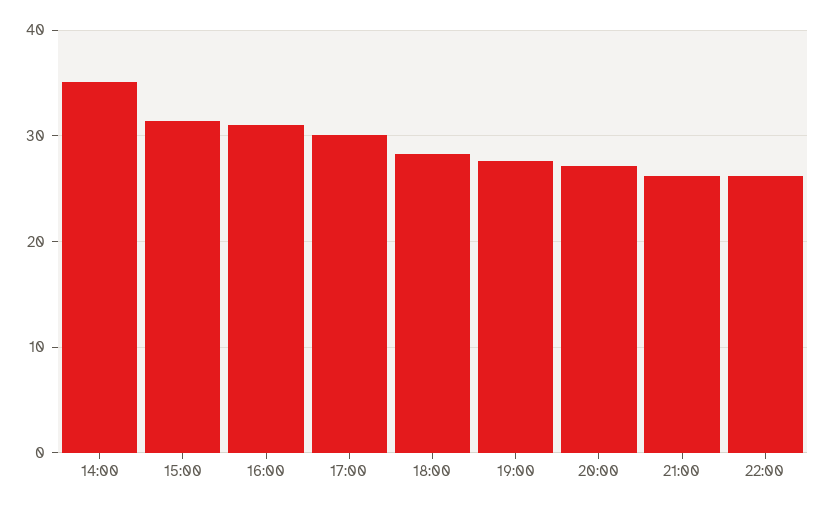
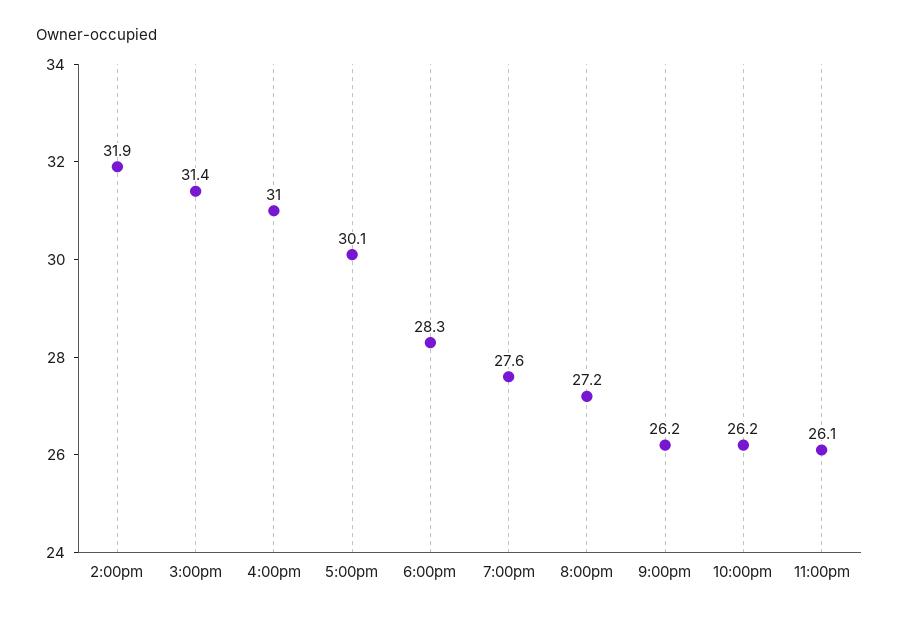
14:00: 35 -> 31.9
11:00pm: none -> 26.1

